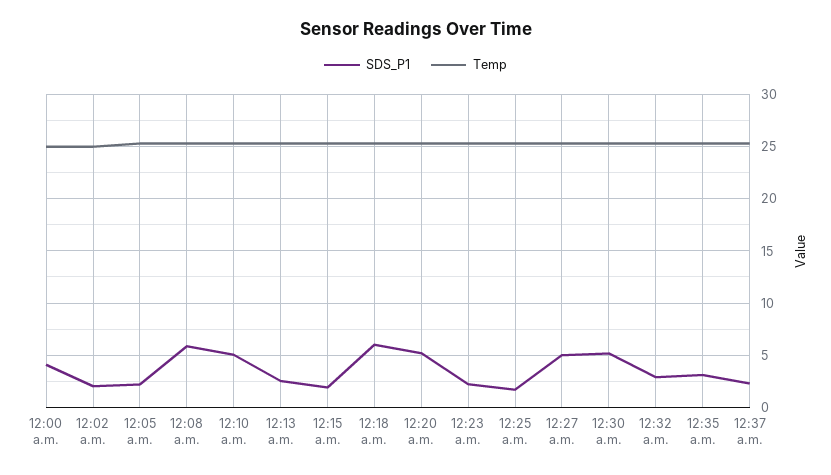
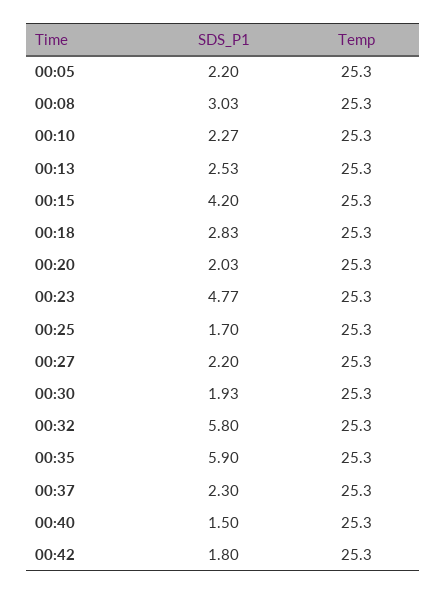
SDS_P1, 12:00 a.m.: 4 -> none
Temp, 12:00 a.m.: 25 -> none
SDS_P1, 12:02 a.m.: 2 -> none
Temp, 12:02 a.m.: 25 -> none
SDS_P1, 12:08 a.m.: 6 -> 3.03
SDS_P1, 12:10 a.m.: 5 -> 2.27
SDS_P1, 12:15 a.m.: 2 -> 4.2
SDS_P1, 12:18 a.m.: 6 -> 2.83
SDS_P1, 12:20 a.m.: 5 -> 2.03
SDS_P1, 12:23 a.m.: 2 -> 4.77
SDS_P1, 12:27 a.m.: 5 -> 2.2
SDS_P1, 12:30 a.m.: 5 -> 1.93
SDS_P1, 12:32 a.m.: 3 -> 5.8
SDS_P1, 12:35 a.m.: 3 -> 5.9
SDS_P1, 00:40: none -> 1.5
Temp, 00:40: none -> 25.3
SDS_P1, 00:42: none -> 1.8
Temp, 00:42: none -> 25.3

